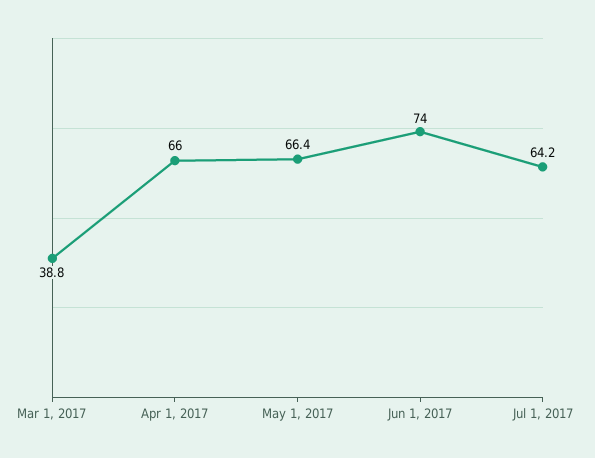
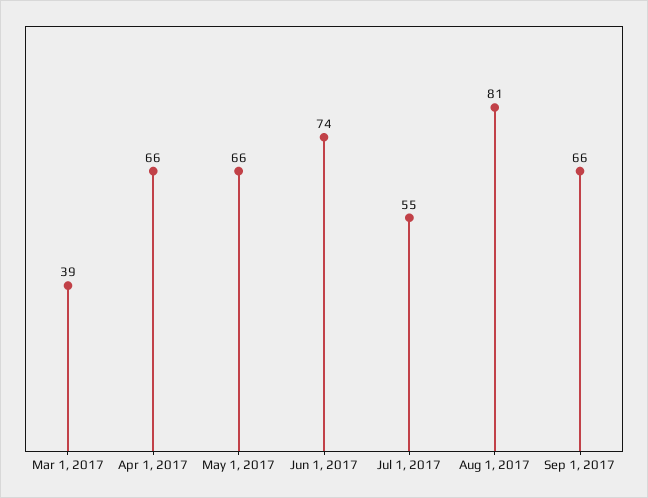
Jul 1, 2017: 64.2 -> 55
Aug 1, 2017: none -> 81
Sep 1, 2017: none -> 66

